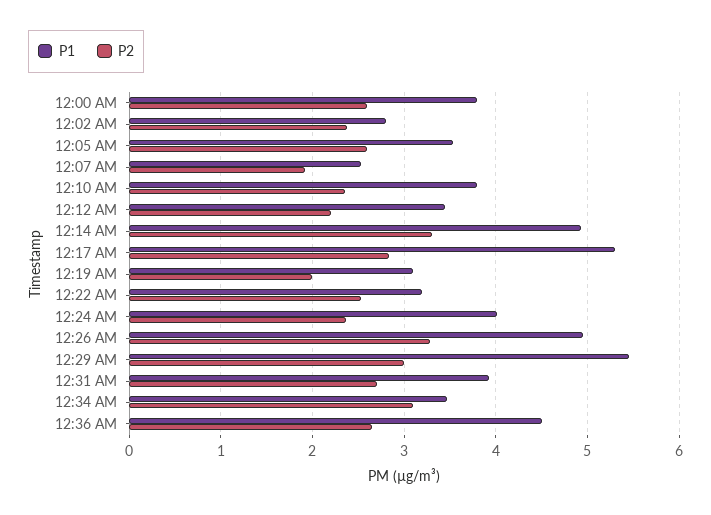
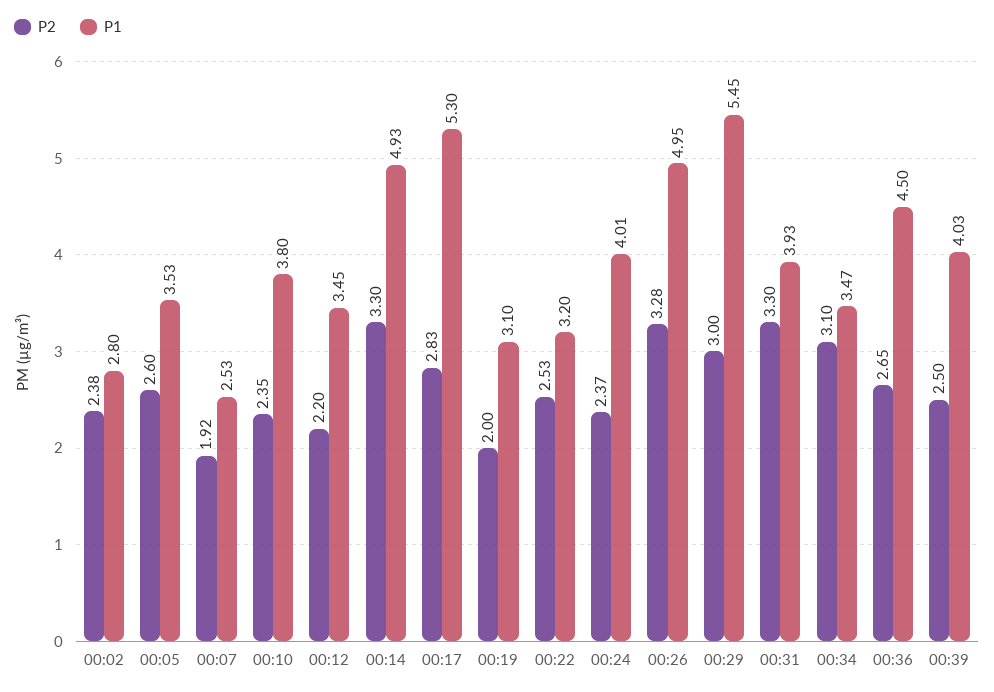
P1, 12:00 AM: 3.8 -> none
P2, 12:00 AM: 2.6 -> none
P2, 12:31 AM: 2.7 -> 3.3
P2, 00:39: none -> 2.5
P1, 00:39: none -> 4.03

